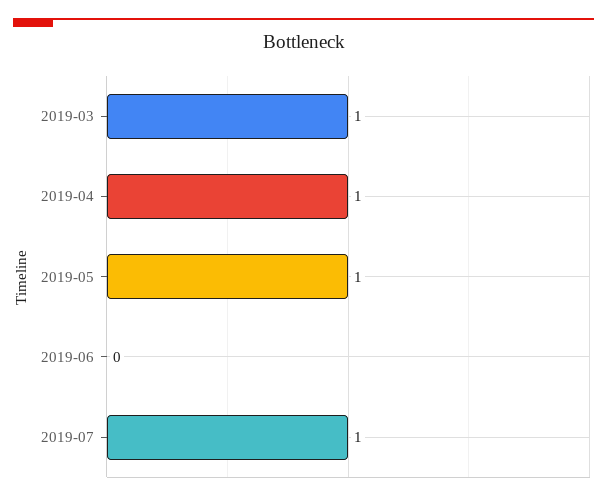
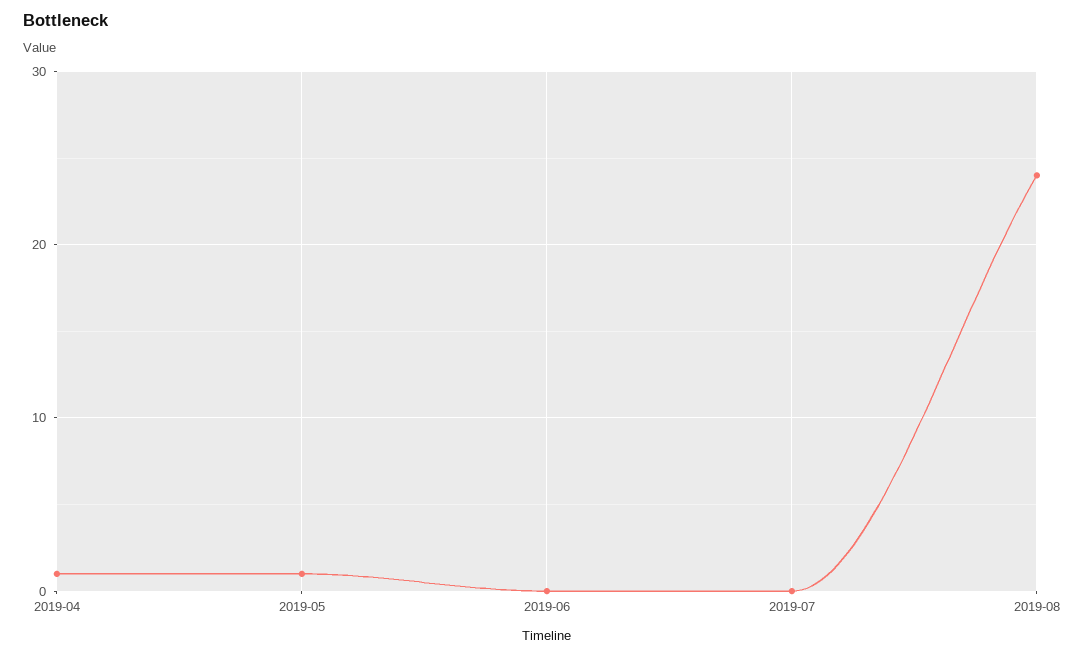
2019-03: 1 -> none
2019-07: 1 -> 0
2019-08: none -> 24

